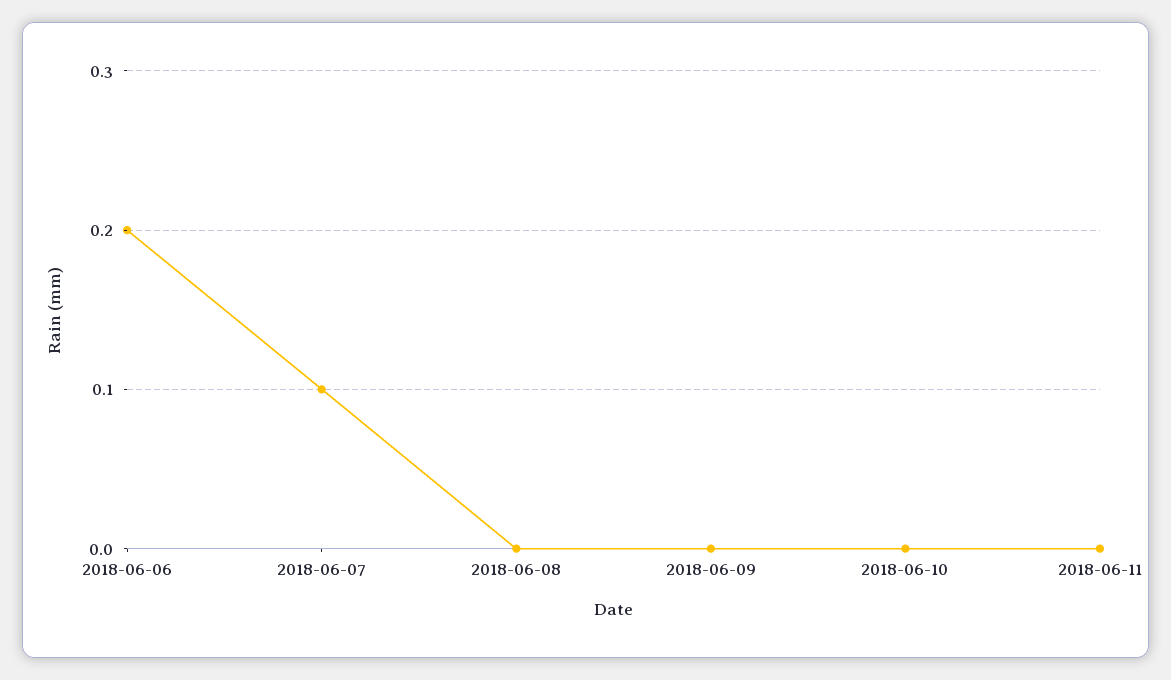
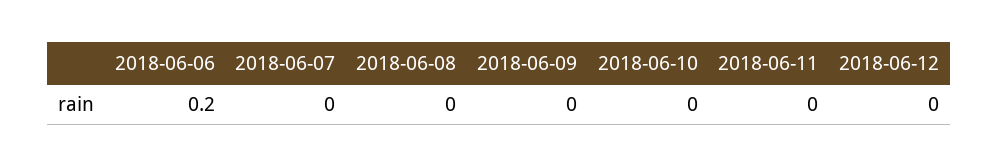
2018-06-07: 0.1 -> 0
2018-06-12: none -> 0

